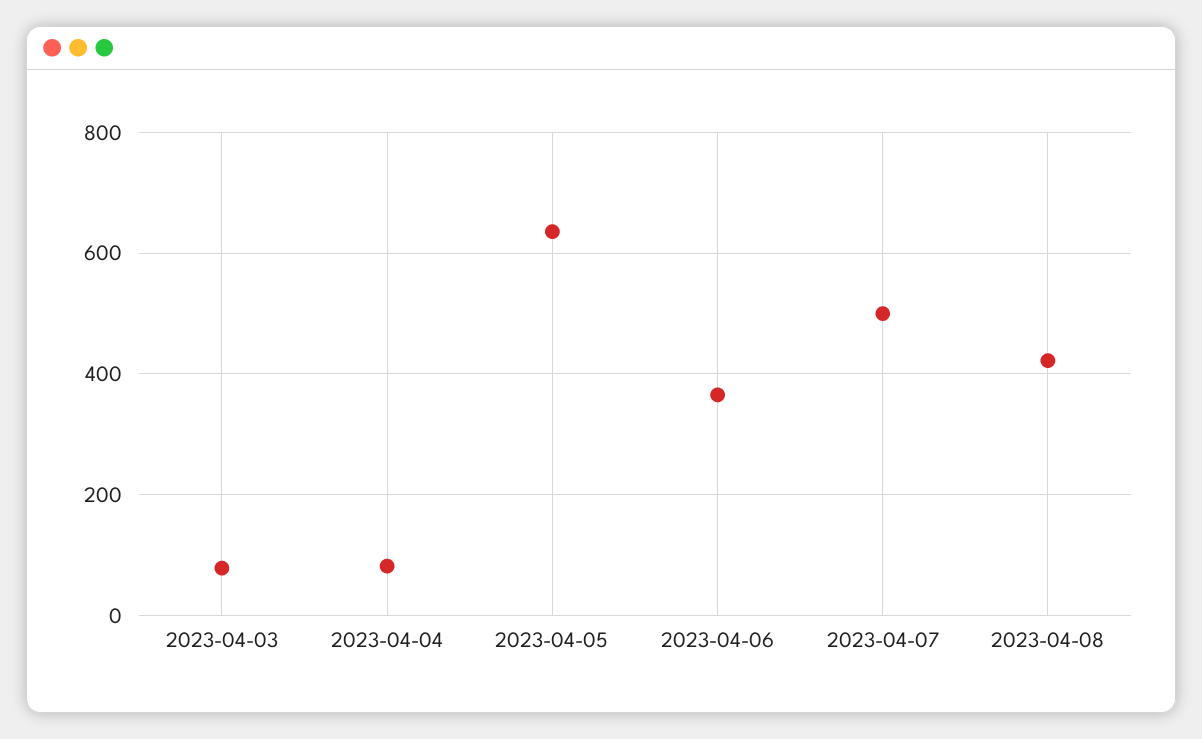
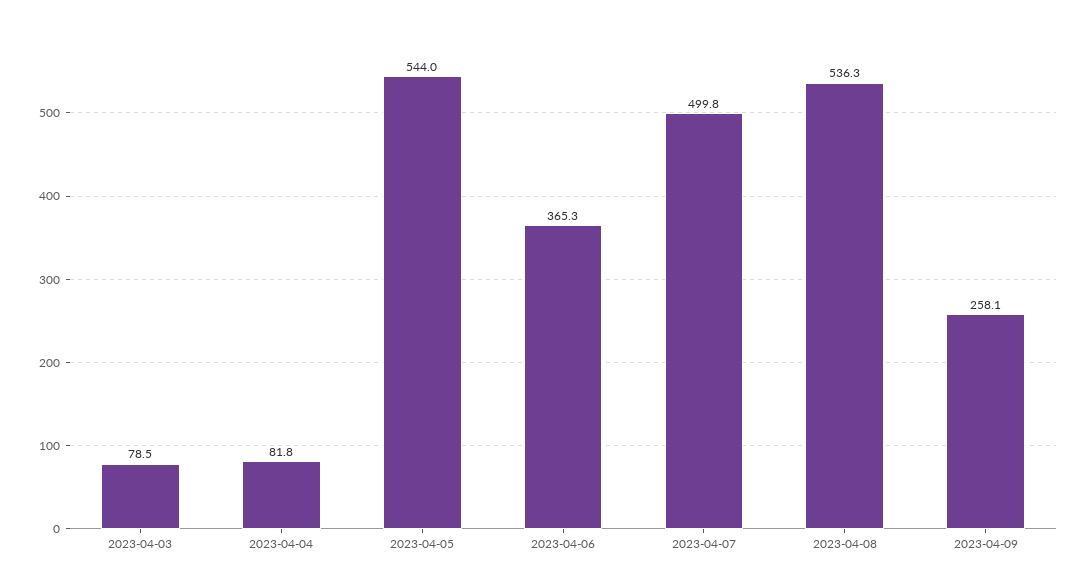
2023-04-05: 640 -> 544
2023-04-08: 420 -> 536.3
2023-04-09: none -> 258.1

